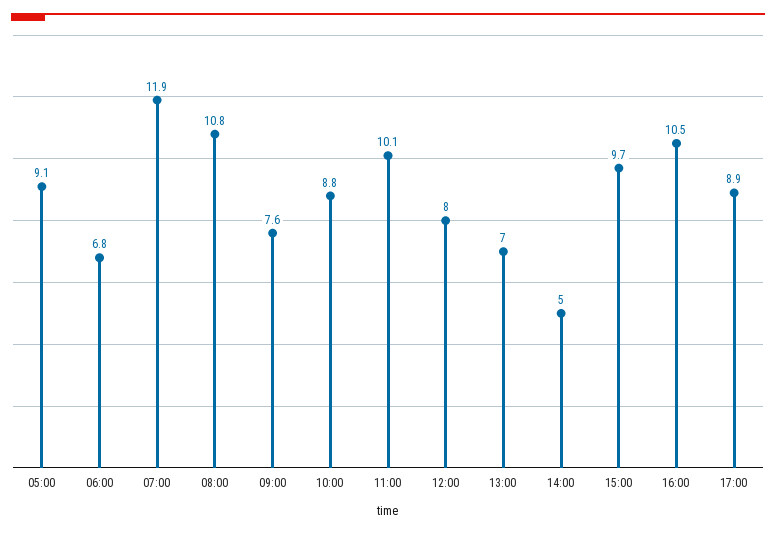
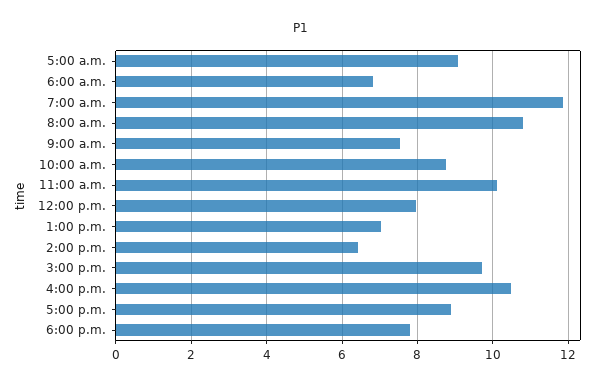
14:00: 5 -> 6.4
6:00 p.m.: none -> 7.8

